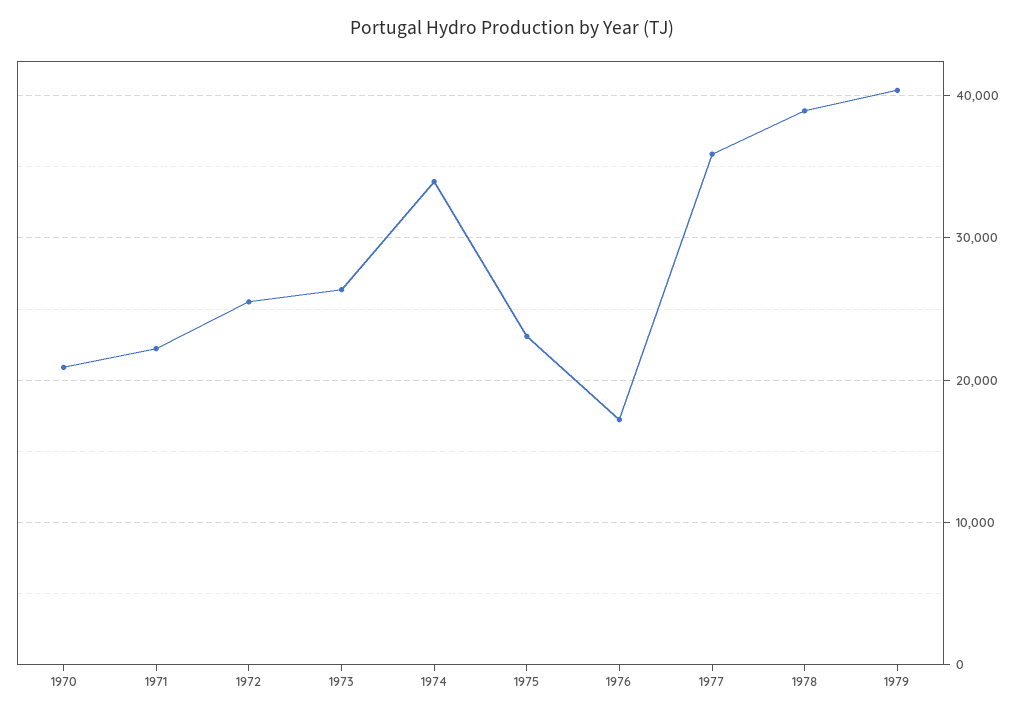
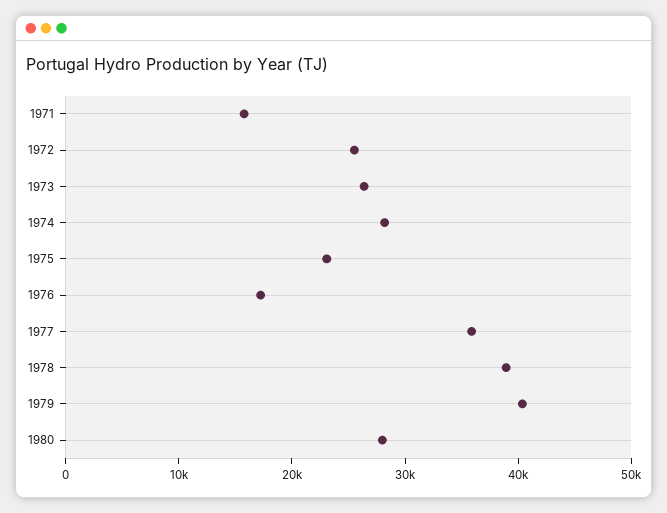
1970: 21000 -> none
1971: 22000 -> 16000
1974: 34000 -> 28000
1980: none -> 28000

